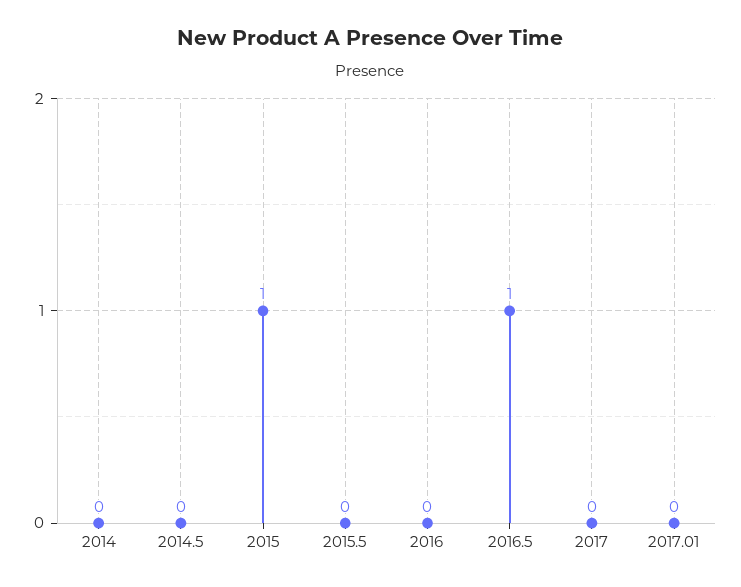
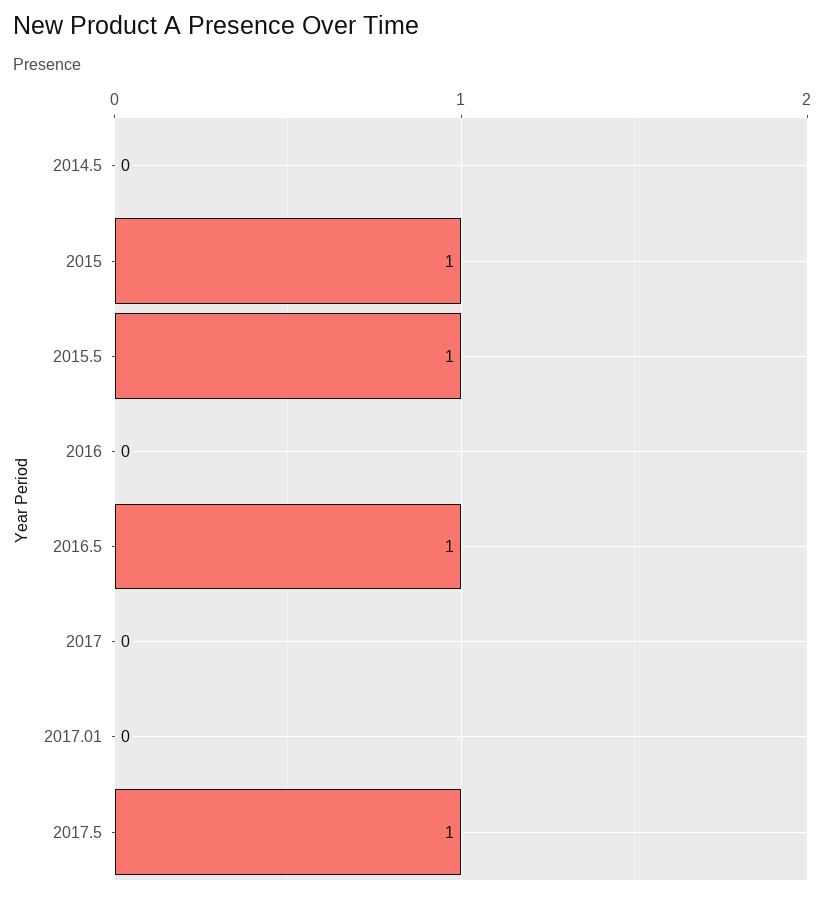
2014: 0 -> none
2015.5: 0 -> 1
2017.5: none -> 1

